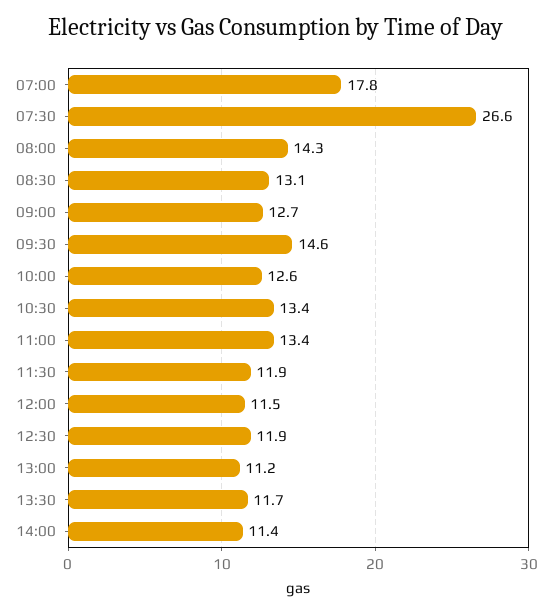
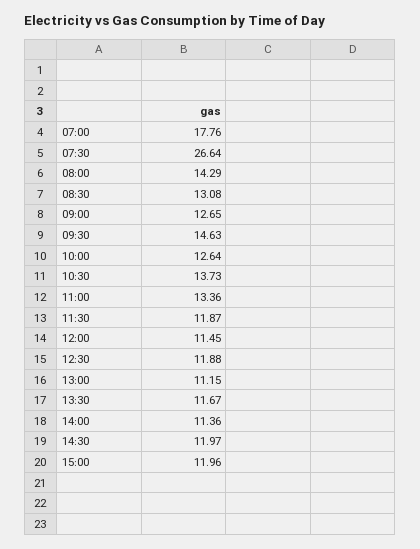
10:30: 13.4 -> 13.73
14:30: none -> 11.97
15:00: none -> 11.96

